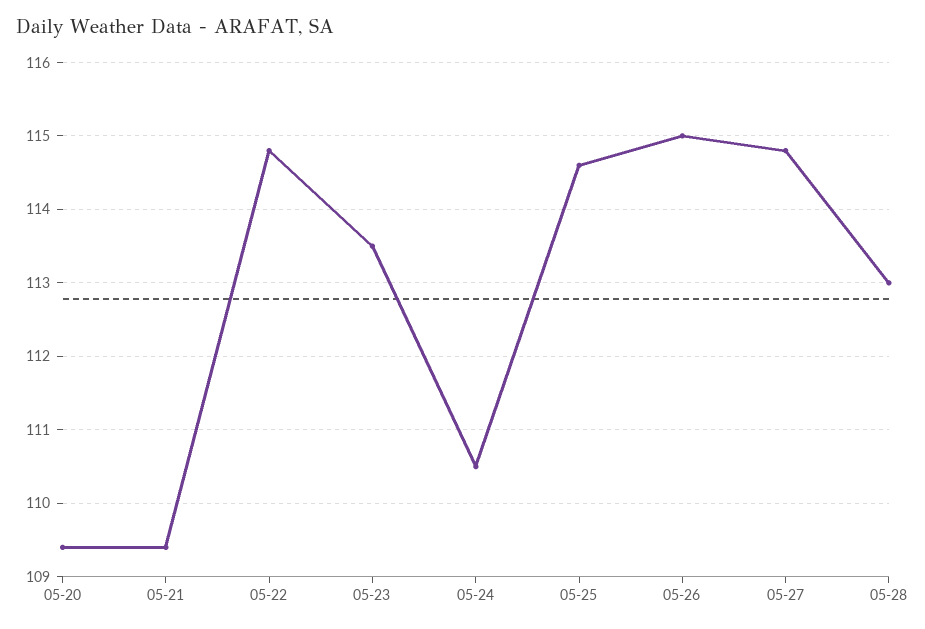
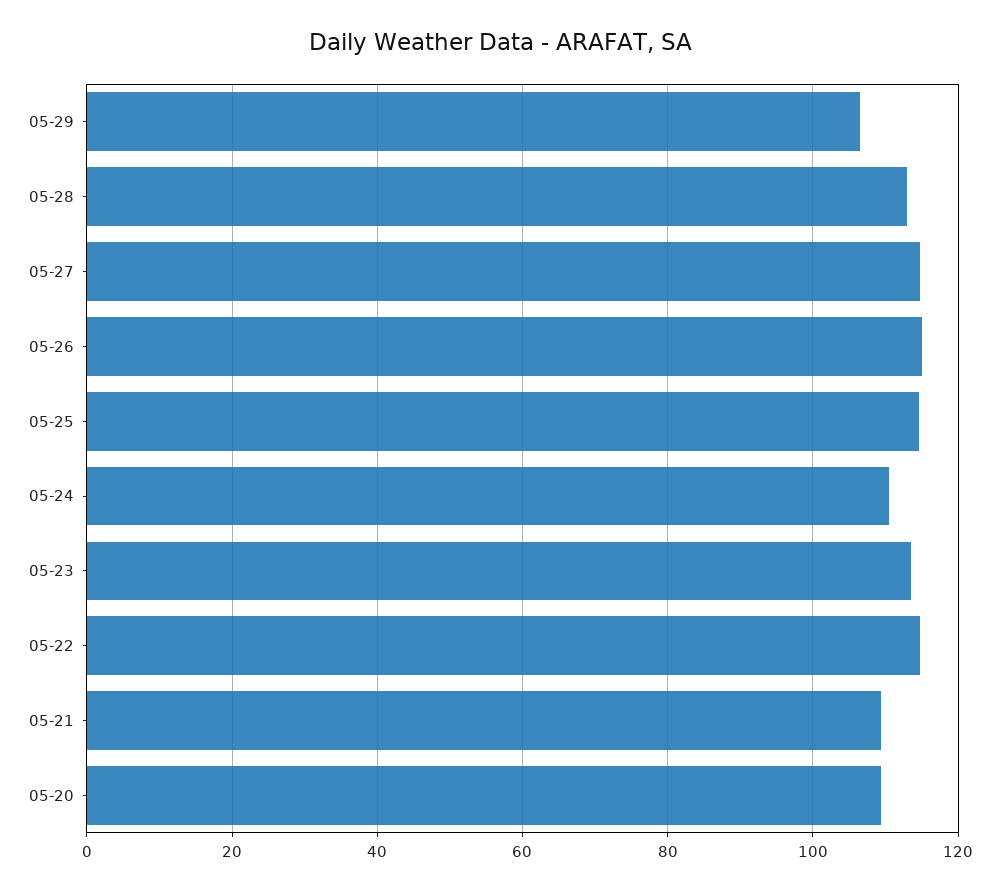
05-29: none -> 106

